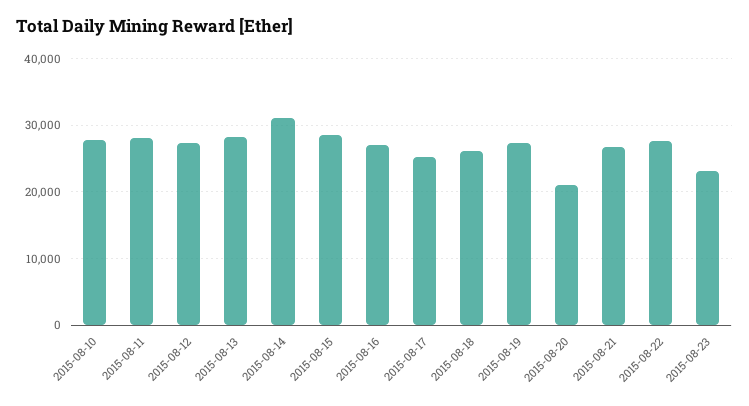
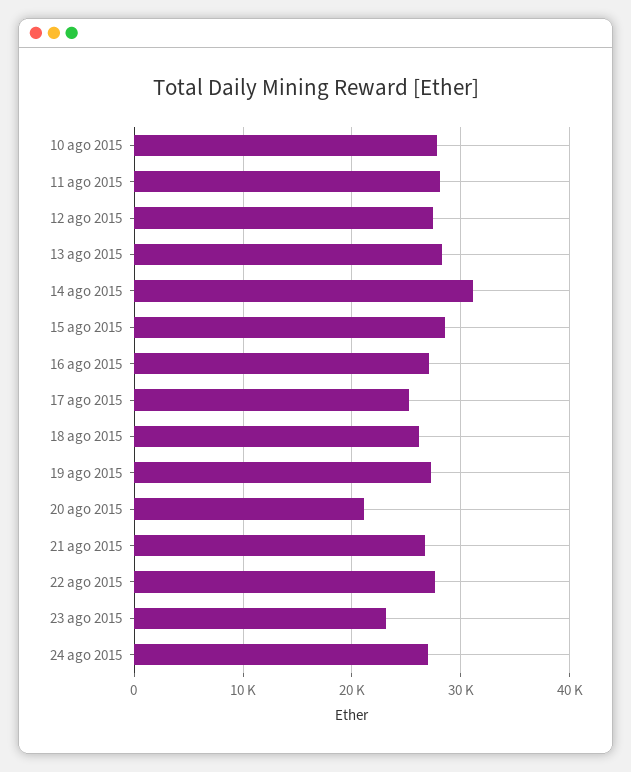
24 ago 2015: none -> 27000

